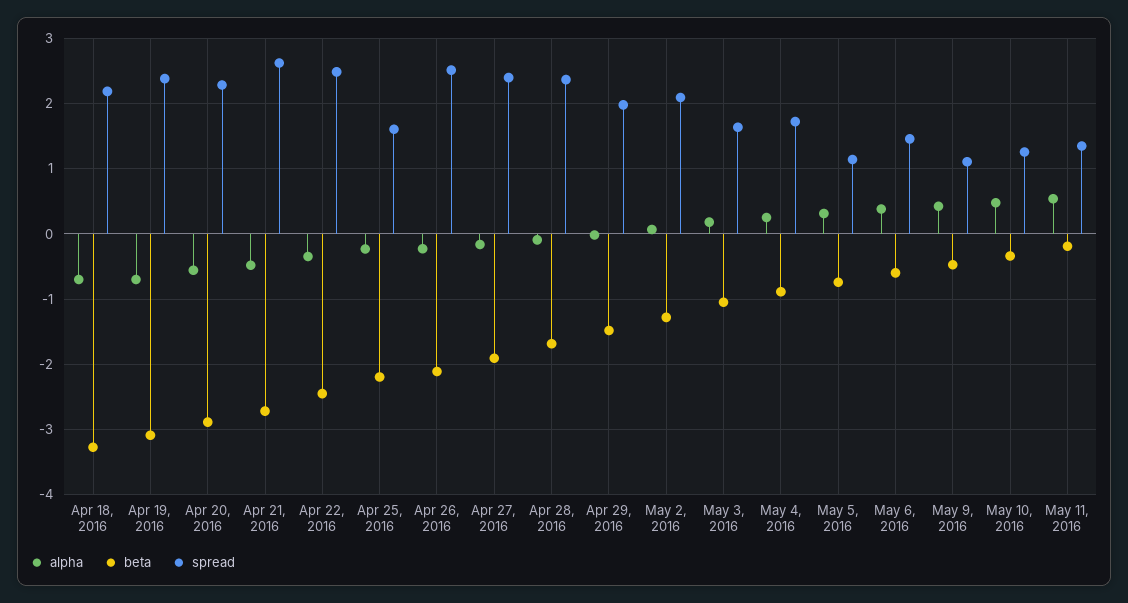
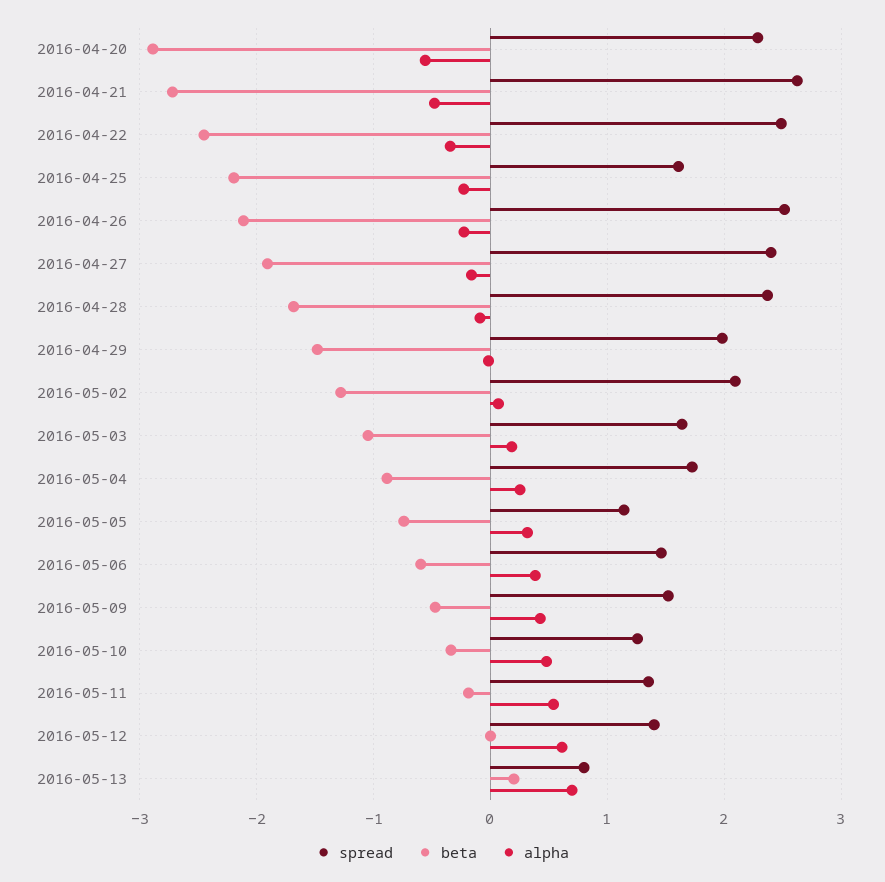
alpha, Apr 18, 2016: -0.7 -> none
beta, Apr 18, 2016: -3.3 -> none
spread, Apr 18, 2016: 2.2 -> none
alpha, Apr 19, 2016: -0.7 -> none
beta, Apr 19, 2016: -3.1 -> none
spread, Apr 19, 2016: 2.4 -> none
spread, May 9, 2016: 1.1 -> 1.5
spread, 2016-05-12: none -> 1.4
beta, 2016-05-12: none -> 0
alpha, 2016-05-12: none -> 0.6
spread, 2016-05-13: none -> 0.8
beta, 2016-05-13: none -> 0.2
alpha, 2016-05-13: none -> 0.7

